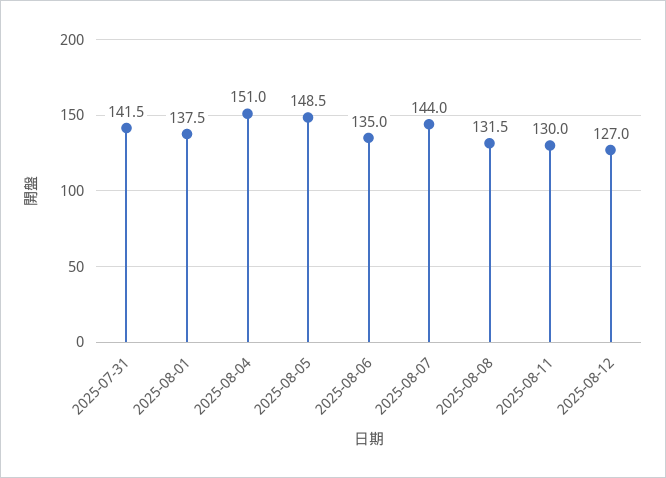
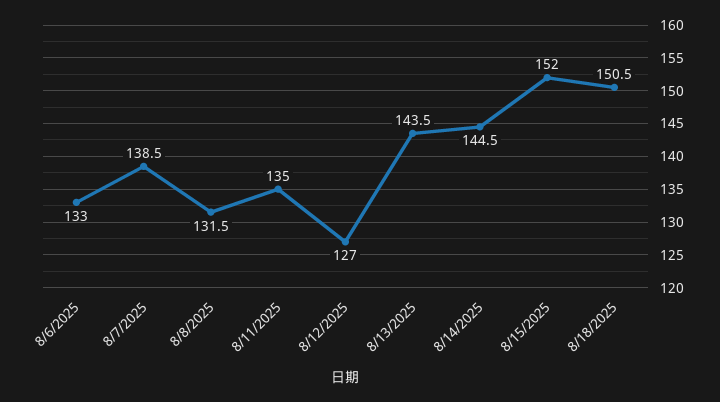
2025-07-31: 141.5 -> none
2025-08-01: 137.5 -> none
2025-08-04: 151 -> none
2025-08-05: 148.5 -> none
2025-08-06: 135 -> 133
2025-08-07: 144 -> 138.5
2025-08-11: 130 -> 135
8/13/2025: none -> 143.5
8/14/2025: none -> 144.5
8/15/2025: none -> 152
8/18/2025: none -> 150.5

